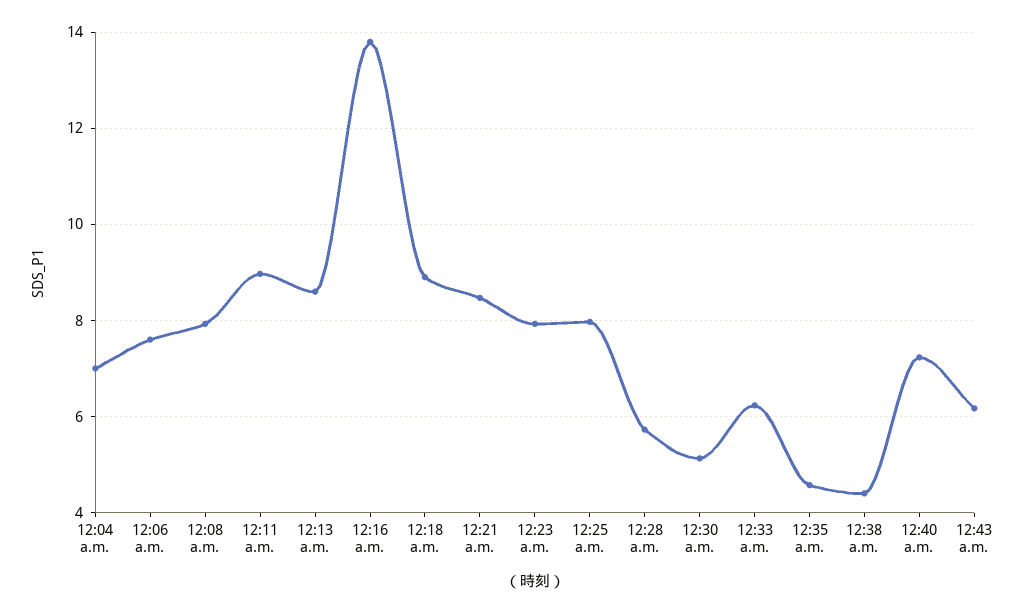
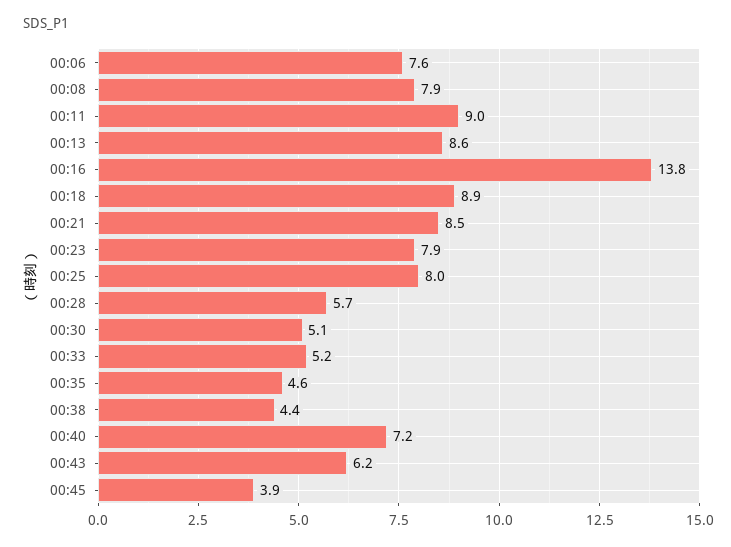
12:04 a.m.: 7 -> none
12:33 a.m.: 6.2 -> 5.2
00:45: none -> 3.9

